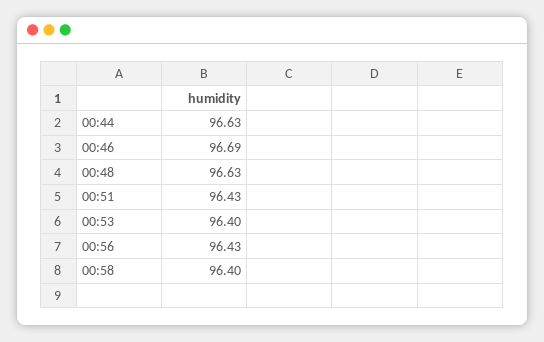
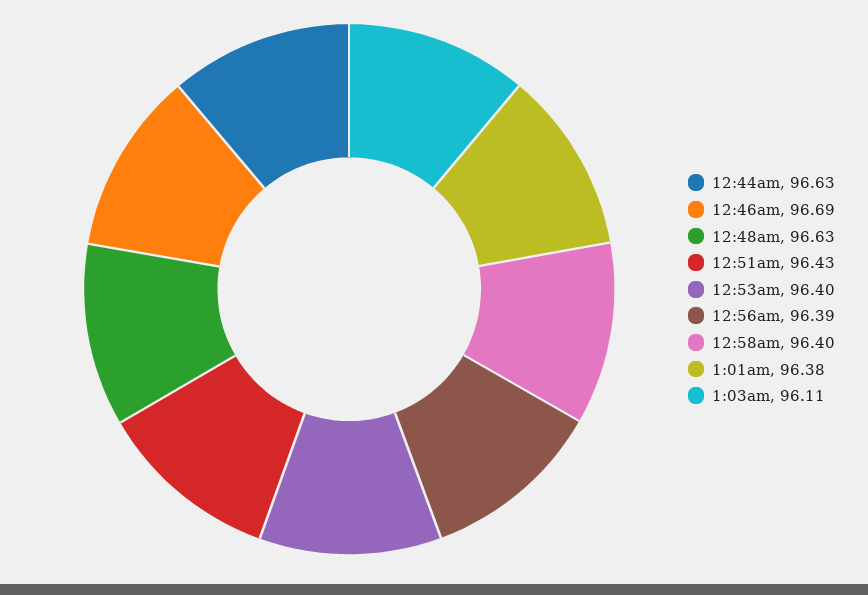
00:56: 96.43 -> 96.39
1:01am: none -> 96.38
1:03am: none -> 96.11

